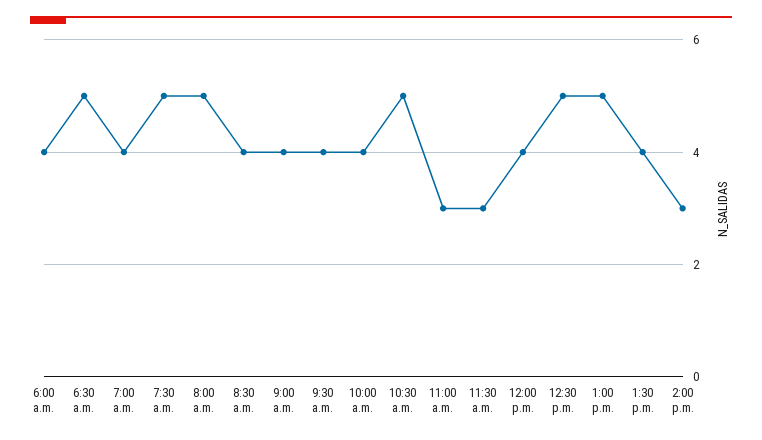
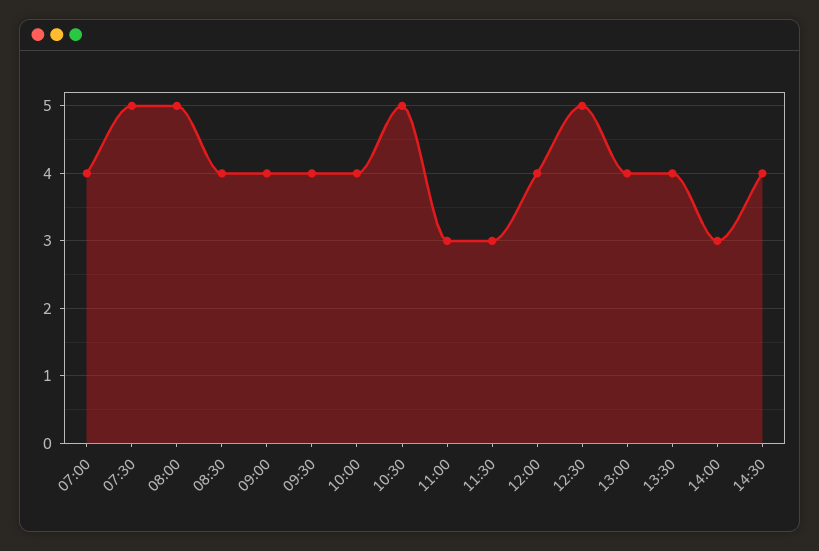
6:00 a.m.: 4 -> none
6:30 a.m.: 5 -> none
1:00 p.m.: 5 -> 4
14:30: none -> 4

